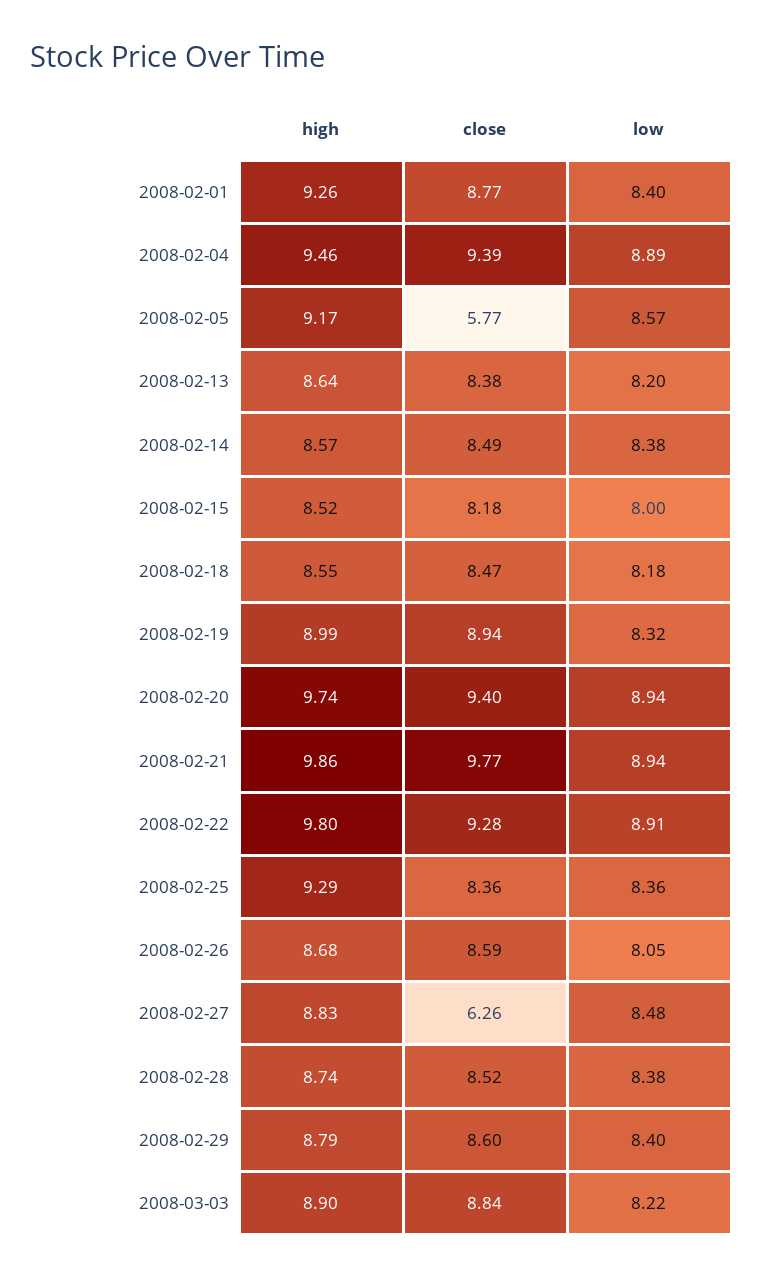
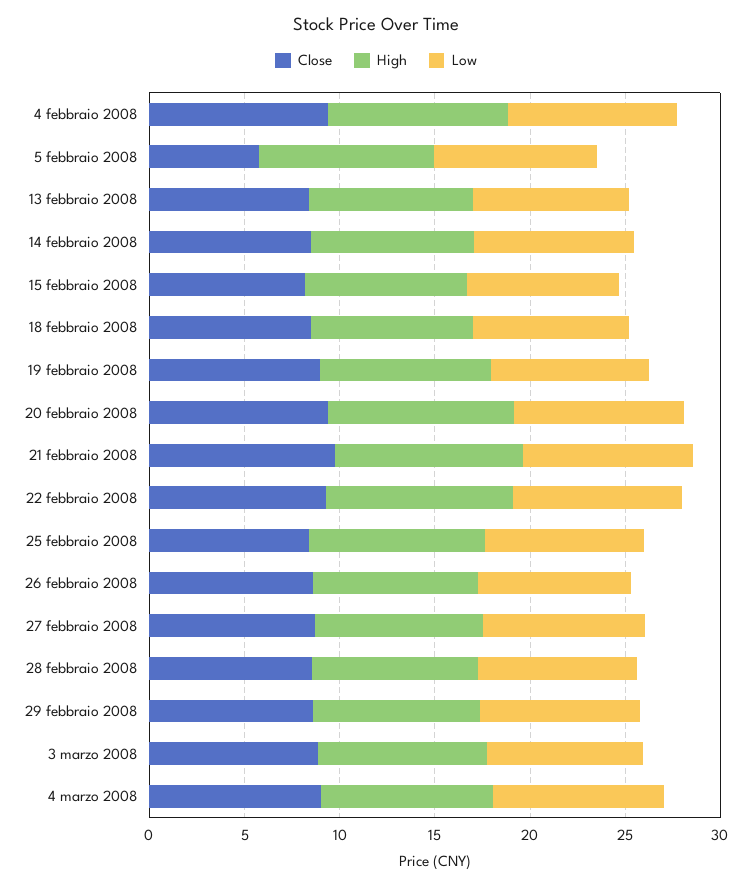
high, 2008-02-01: 9.26 -> none
close, 2008-02-01: 8.77 -> none
low, 2008-02-01: 8.4 -> none
close, 2008-02-27: 6.26 -> 9
close, 4 marzo 2008: none -> 9
high, 4 marzo 2008: none -> 9
low, 4 marzo 2008: none -> 9

